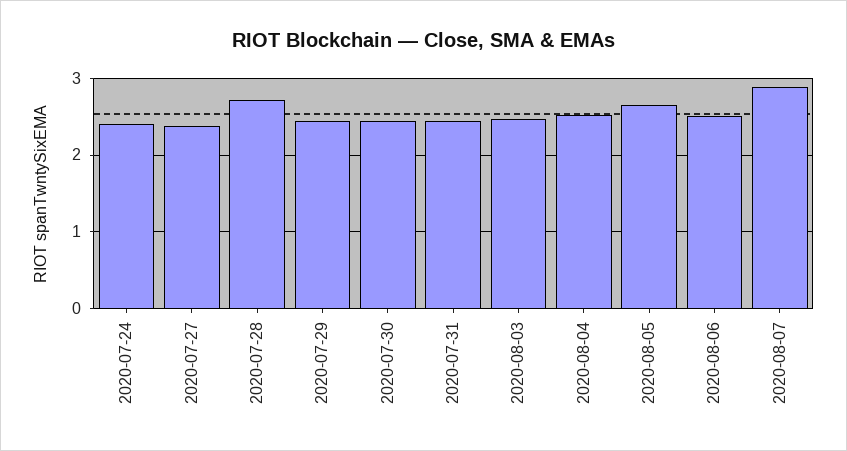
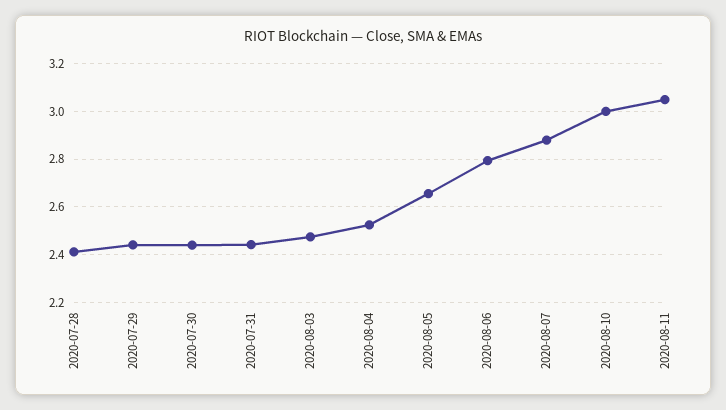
2020-07-24: 2.4 -> none
2020-07-27: 2.4 -> none
2020-07-28: 2.7 -> 2.4
2020-08-06: 2.5 -> 2.8
2020-08-10: none -> 3
2020-08-11: none -> 3.05

